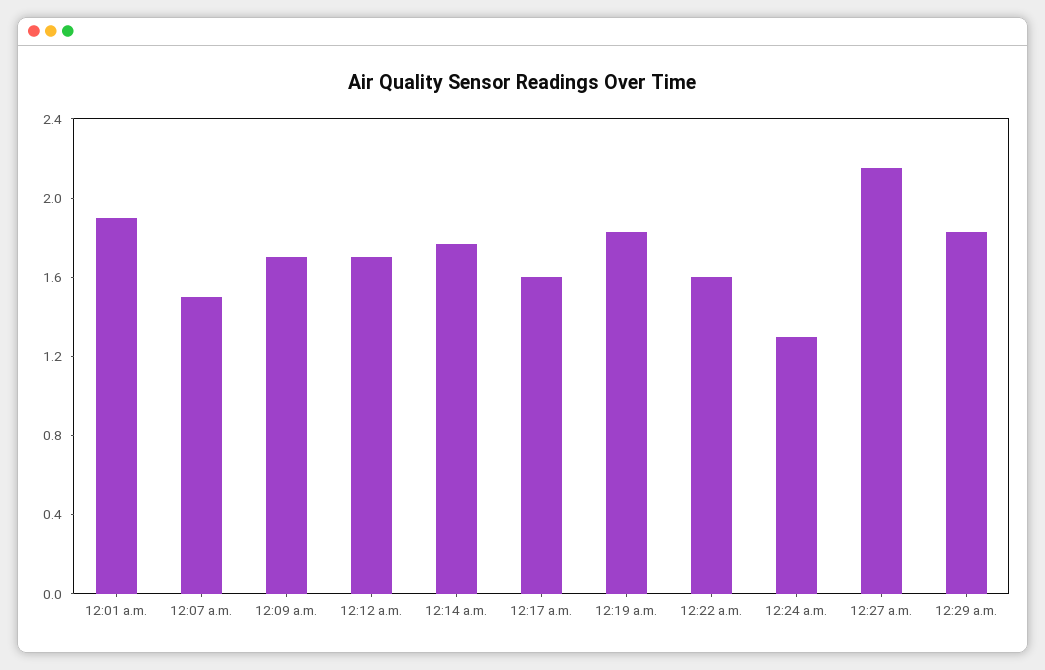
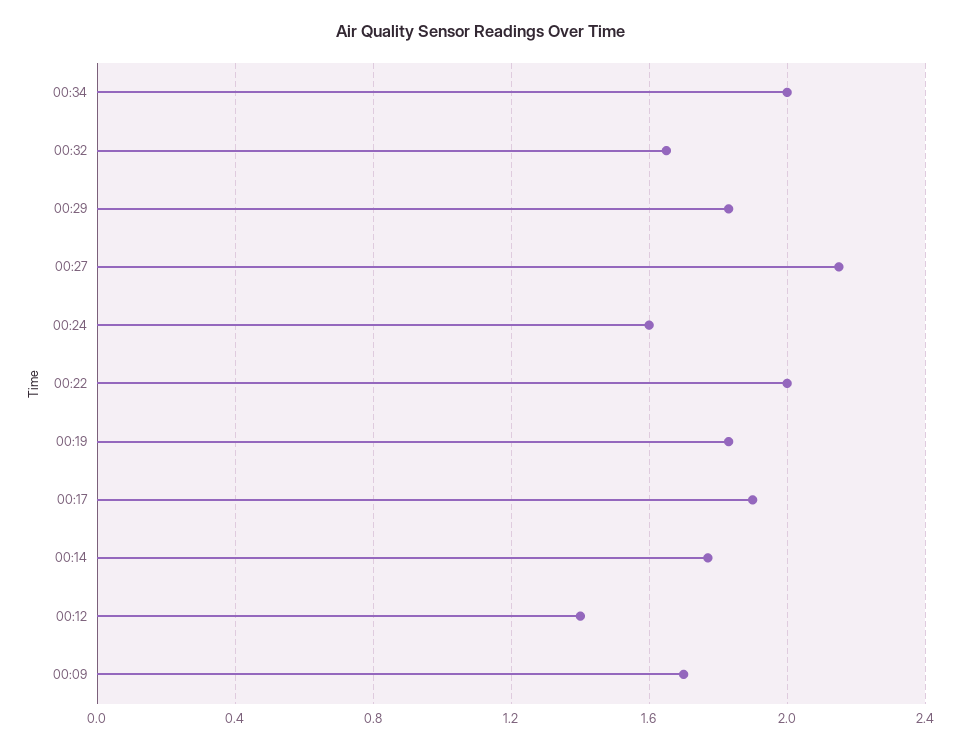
12:01 a.m.: 1.9 -> none
12:07 a.m.: 1.5 -> none
12:12 a.m.: 1.7 -> 1.4
12:17 a.m.: 1.6 -> 1.9
12:22 a.m.: 1.6 -> 2
12:24 a.m.: 1.3 -> 1.6
00:34: none -> 2
00:32: none -> 1.65

